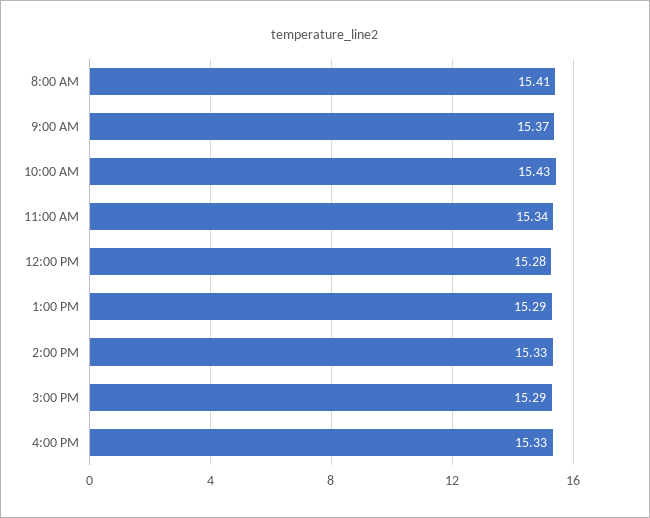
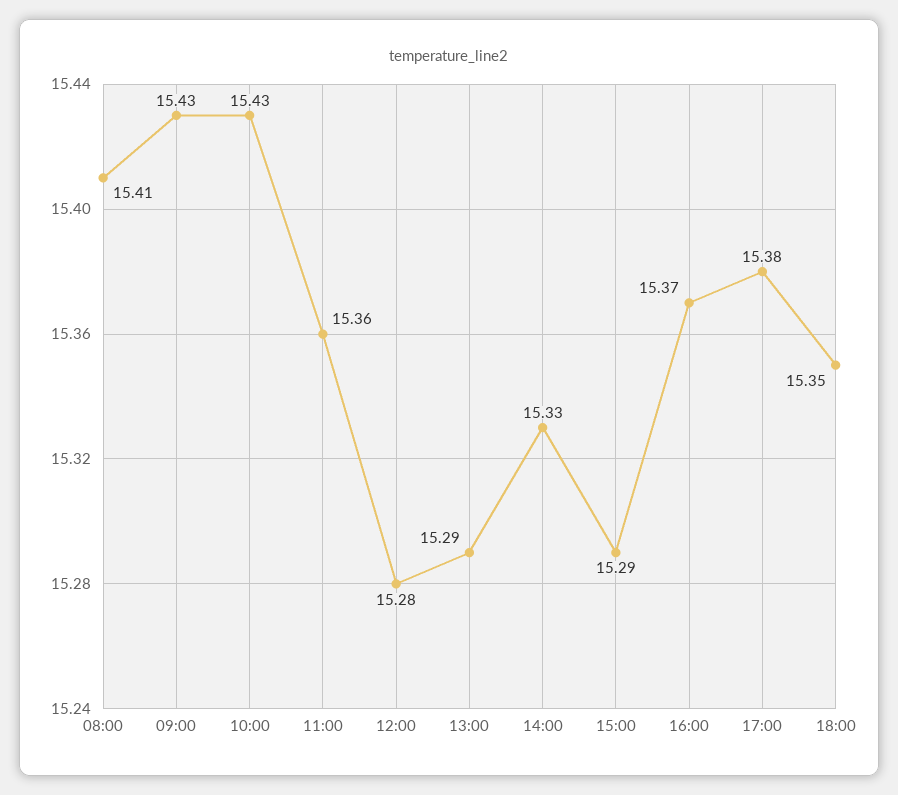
9:00 AM: 15.37 -> 15.43
11:00 AM: 15.34 -> 15.36
4:00 PM: 15.33 -> 15.37
17:00: none -> 15.38
18:00: none -> 15.35

